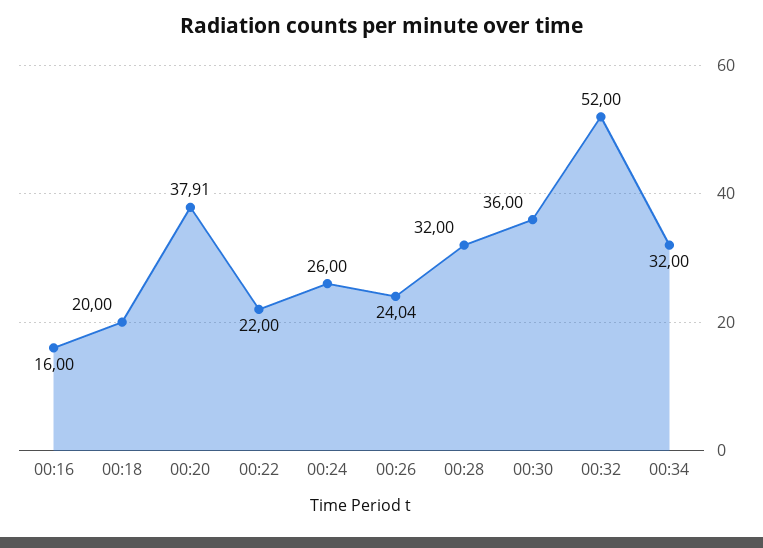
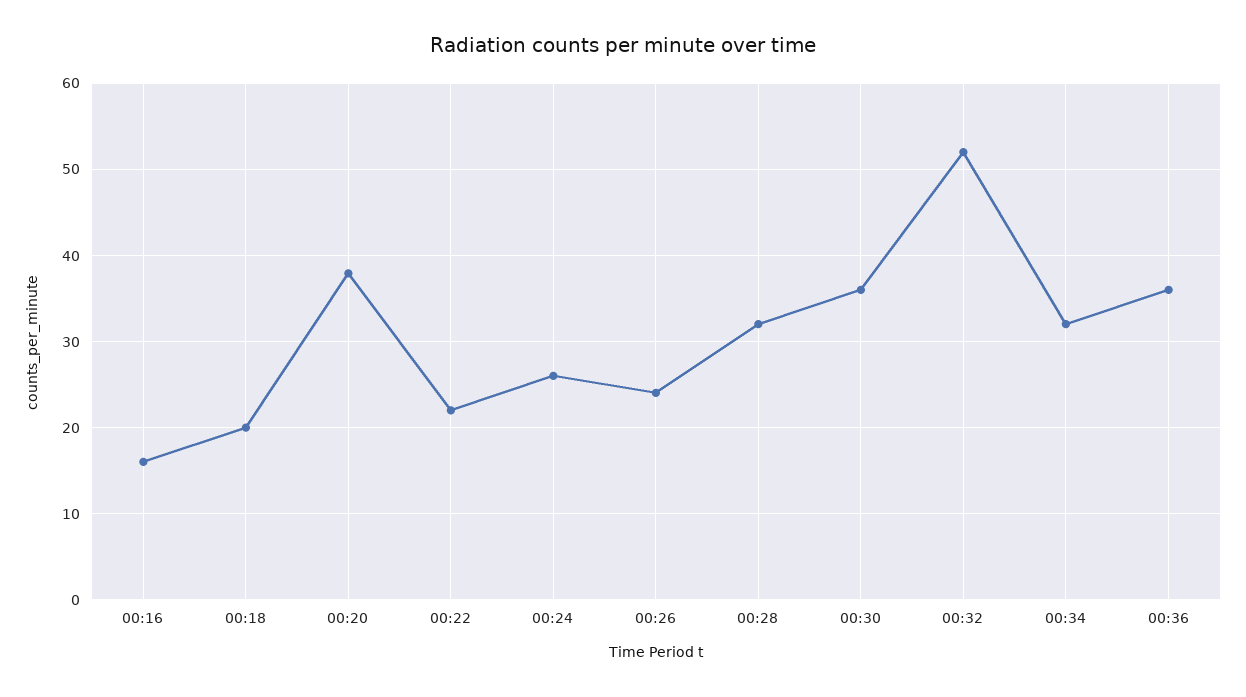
00:36: none -> 36

